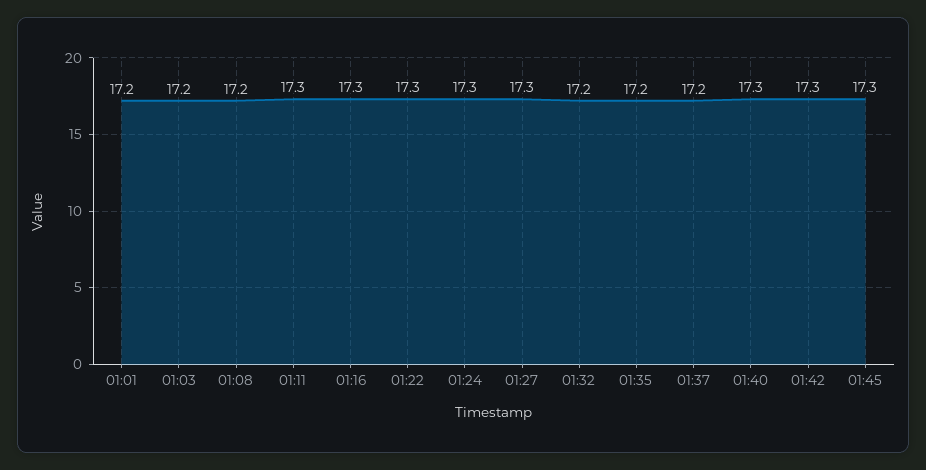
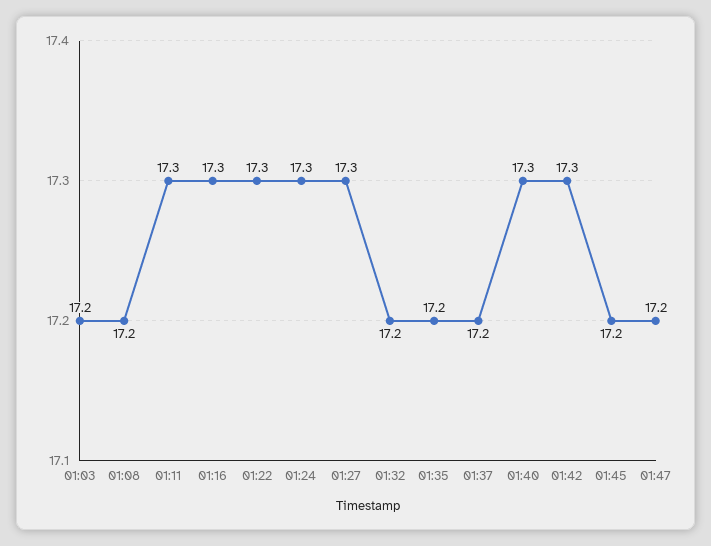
01:01: 17.2 -> none
01:45: 17.3 -> 17.2
01:47: none -> 17.2

